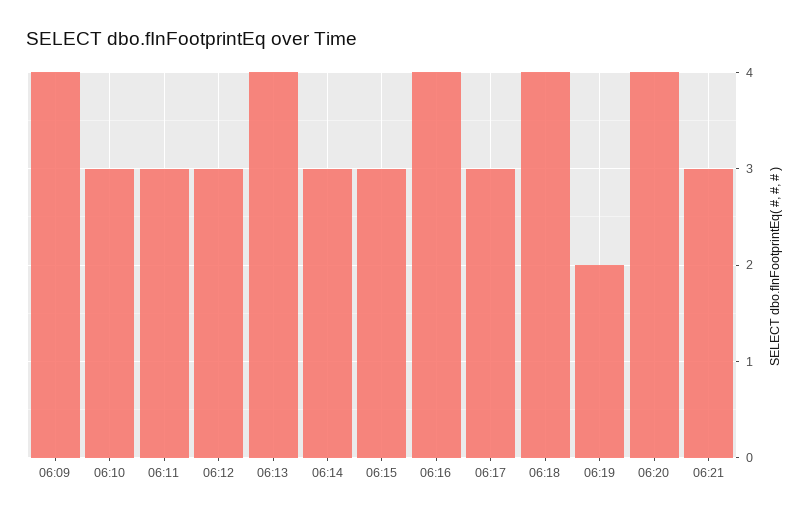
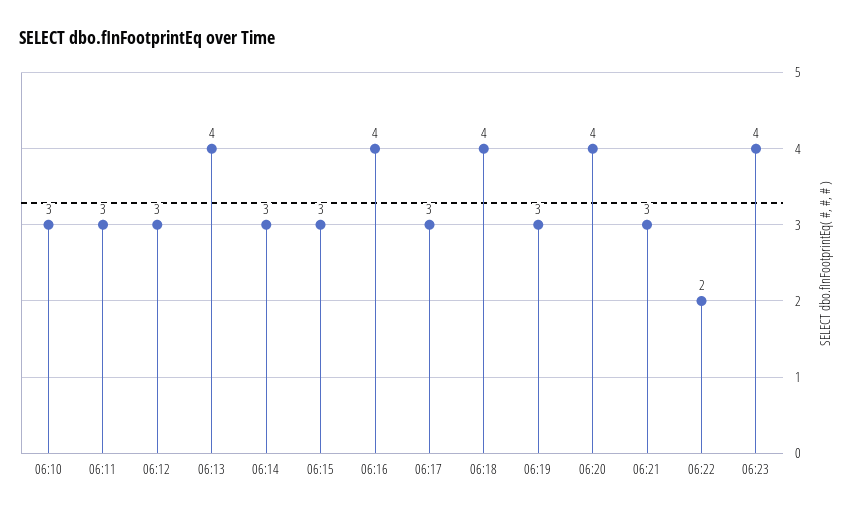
06:09: 4 -> none
06:19: 2 -> 3
06:22: none -> 2
06:23: none -> 4

